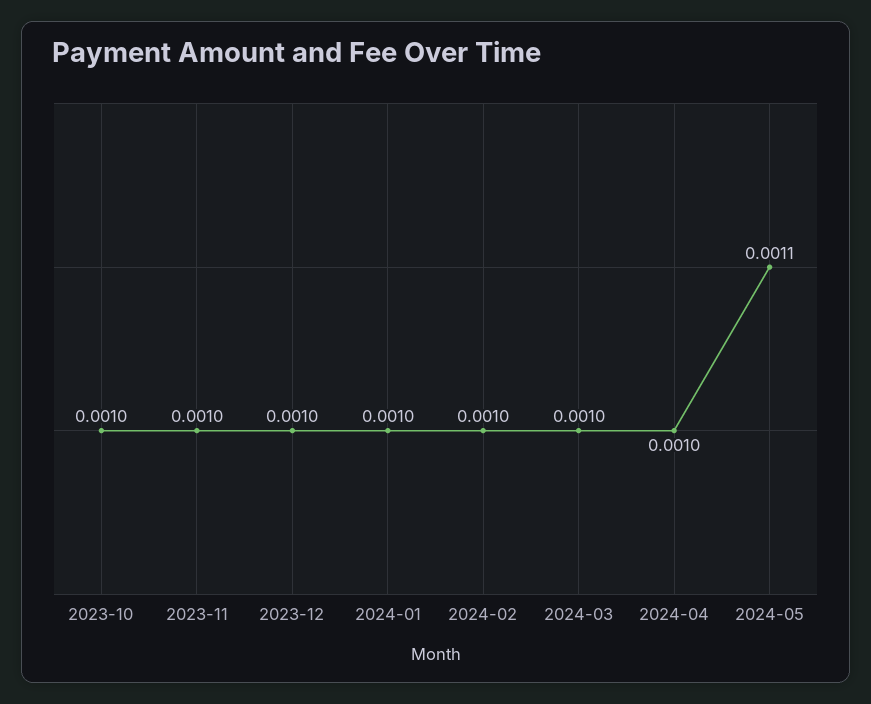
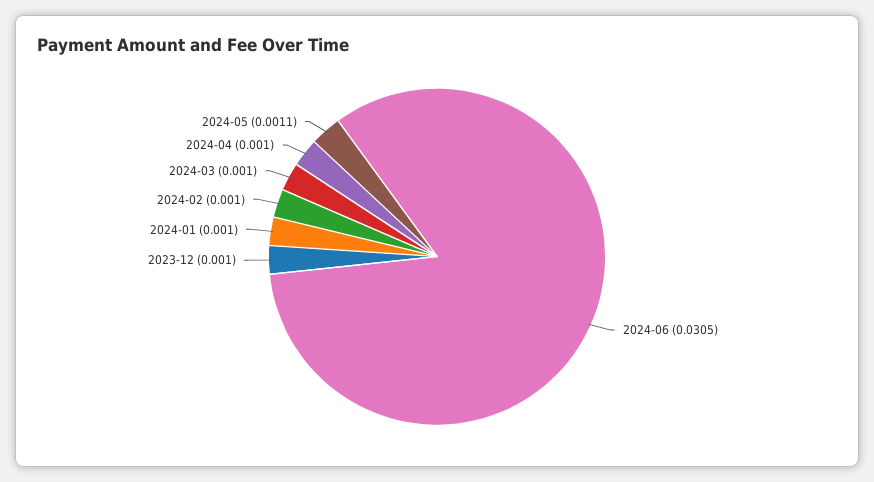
2023-10: 0.001 -> none
2023-11: 0.001 -> none
2024-06: none -> 0.0305

